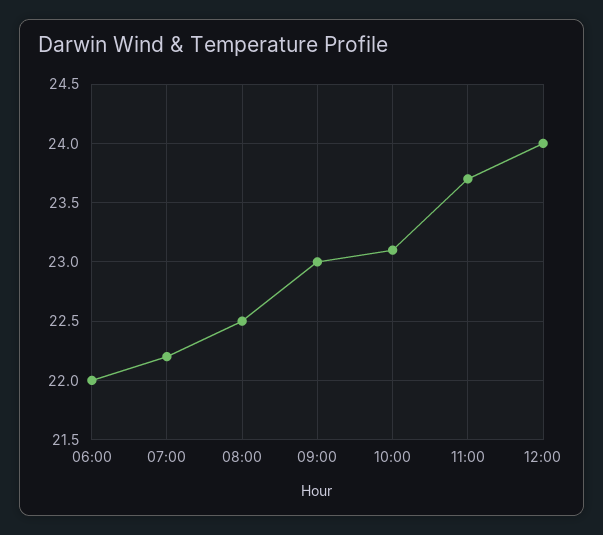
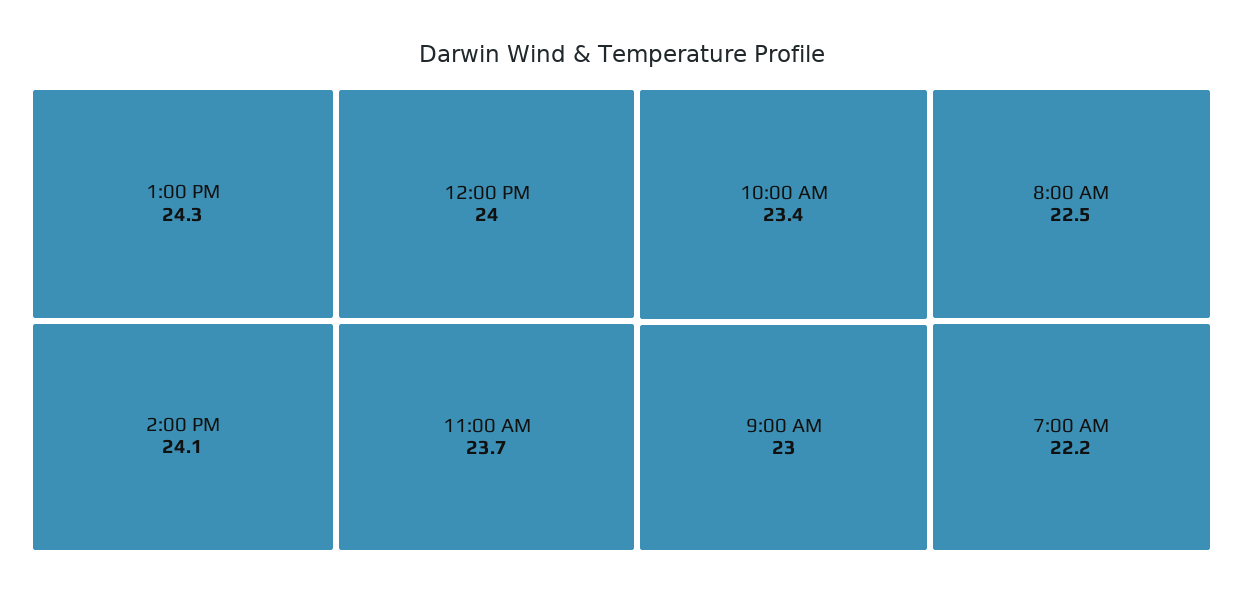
06:00: 22 -> none
10:00: 23.1 -> 23.4
1:00 PM: none -> 24.3
2:00 PM: none -> 24.1

